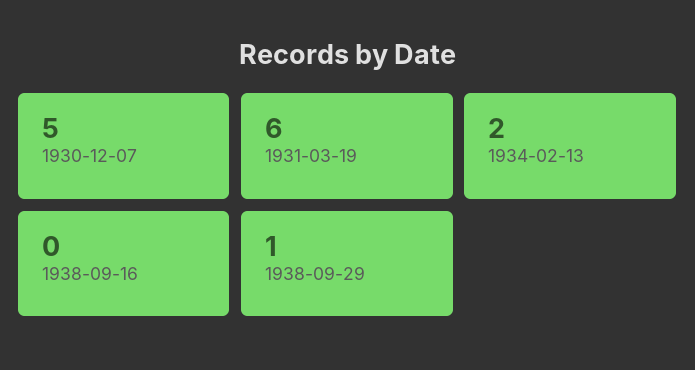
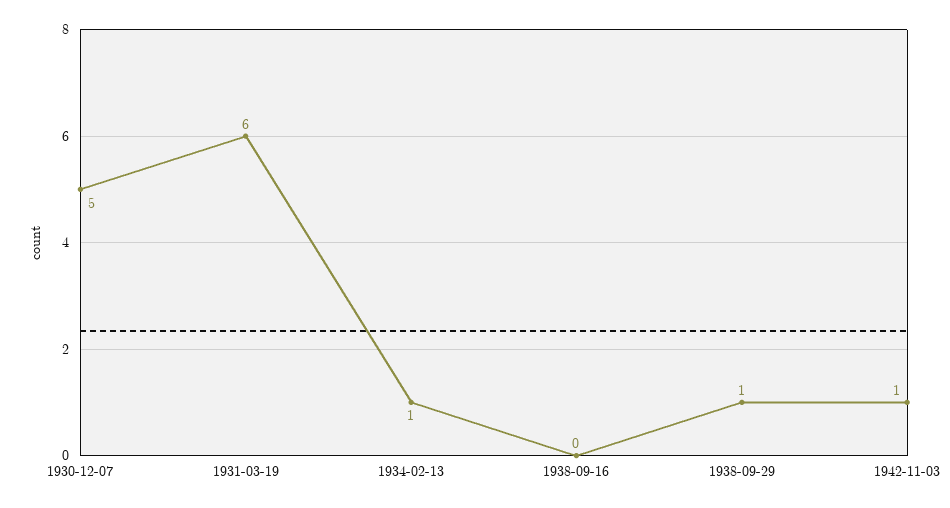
1934-02-13: 2 -> 1
1942-11-03: none -> 1

